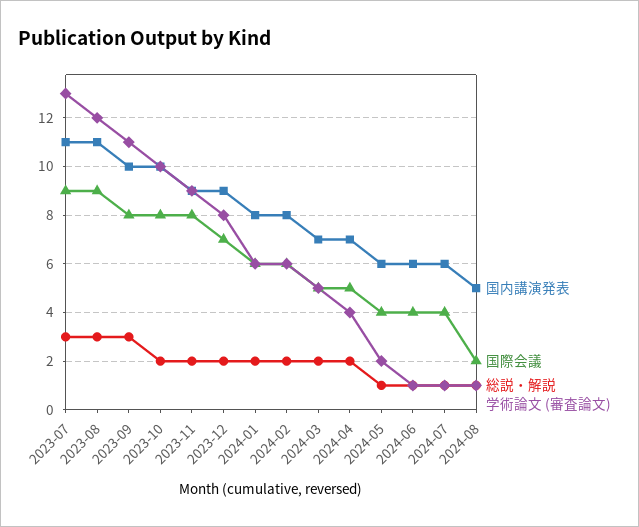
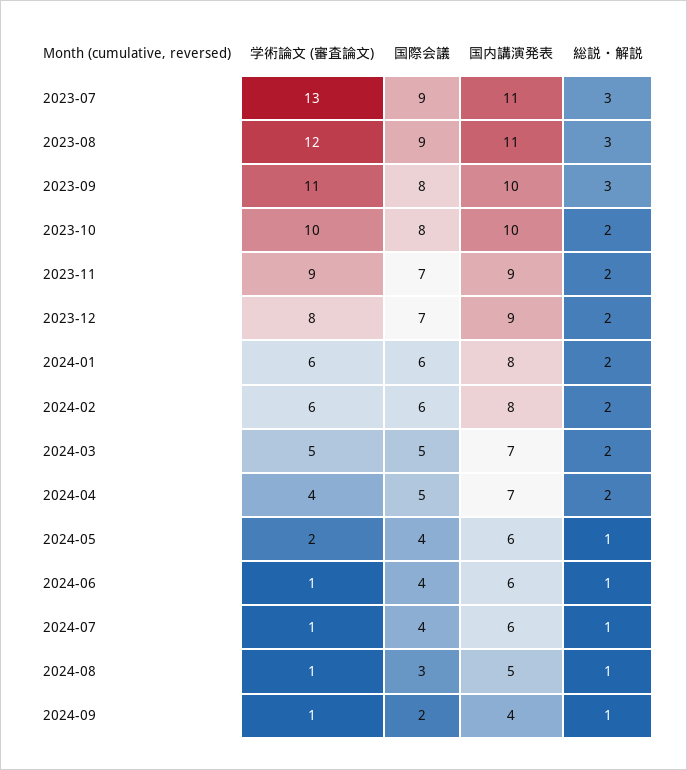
国際会議, 2023-11: 8 -> 7
国際会議, 2024-08: 2 -> 3
学術論文 (審査論文), 2024-09: none -> 1
国際会議, 2024-09: none -> 2
国内講演発表, 2024-09: none -> 4
総説・解説, 2024-09: none -> 1

